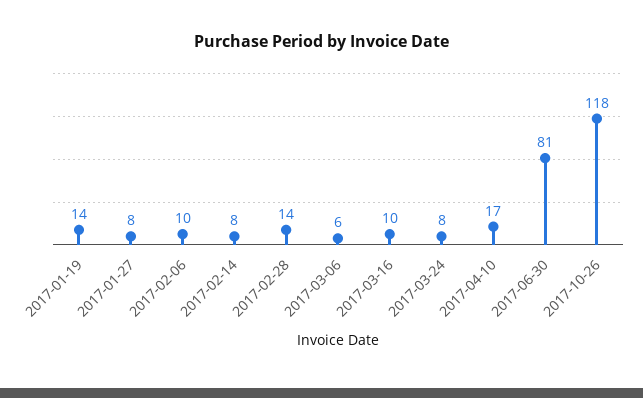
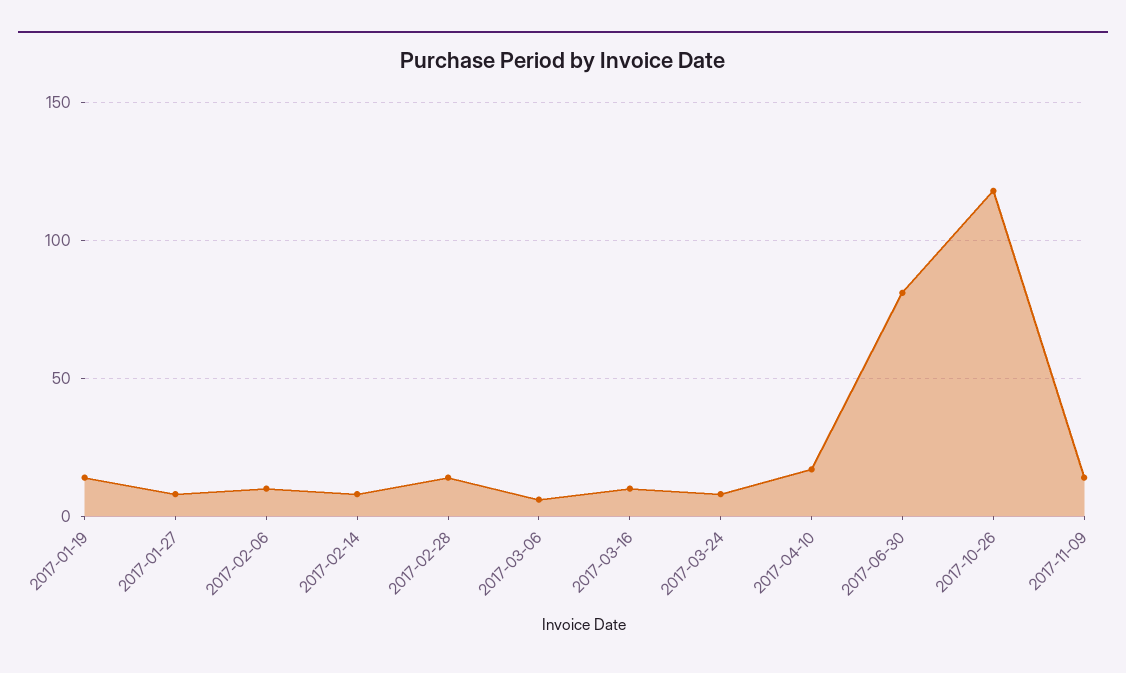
2017-11-09: none -> 15

